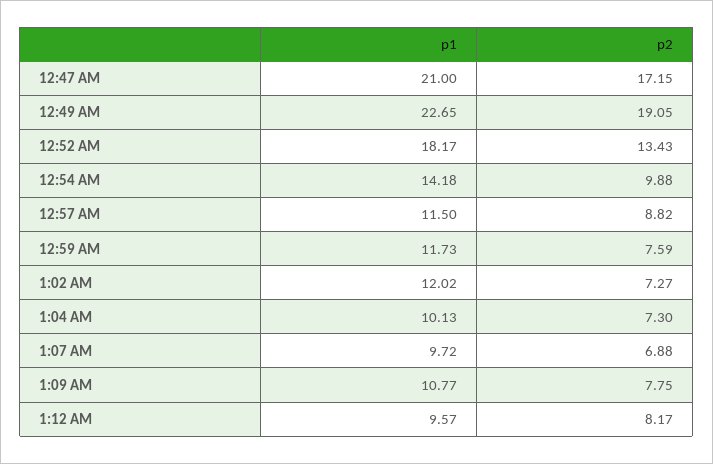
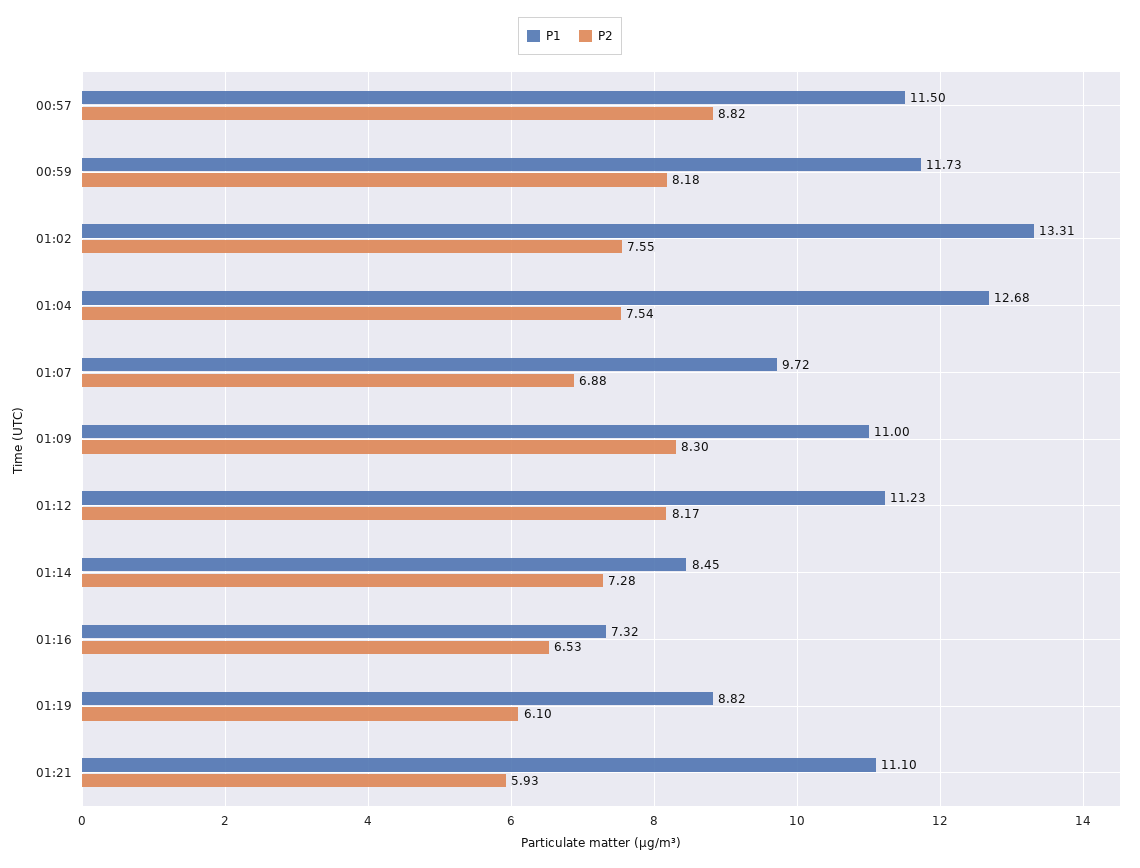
p1, 12:47 AM: 21 -> none
p2, 12:47 AM: 17.15 -> none
p1, 12:49 AM: 22.65 -> none
p2, 12:49 AM: 19.05 -> none
p1, 12:52 AM: 18.17 -> none
p2, 12:52 AM: 13.43 -> none
p1, 12:54 AM: 14.18 -> none
p2, 12:54 AM: 9.88 -> none
p2, 12:59 AM: 7.59 -> 8.18
p1, 1:02 AM: 12.02 -> 13.31
p2, 1:02 AM: 7.27 -> 7.55
p1, 1:04 AM: 10.13 -> 12.68
p2, 1:04 AM: 7.3 -> 7.54
p1, 1:09 AM: 10.77 -> 11
p2, 1:09 AM: 7.75 -> 8.3
p1, 1:12 AM: 9.57 -> 11.23
p1, 01:14: none -> 8.45
p2, 01:14: none -> 7.28
p1, 01:16: none -> 7.32
p2, 01:16: none -> 6.53
p1, 01:19: none -> 8.82
p2, 01:19: none -> 6.1
p1, 01:21: none -> 11.1
p2, 01:21: none -> 5.93

